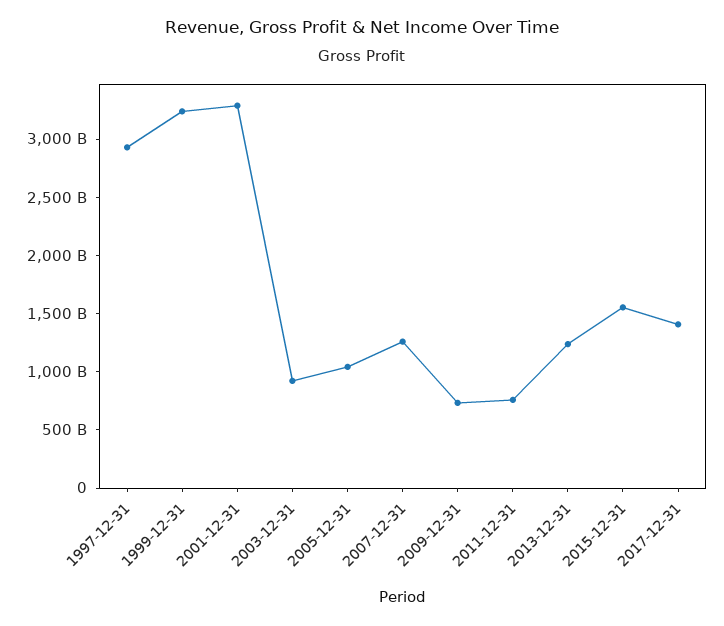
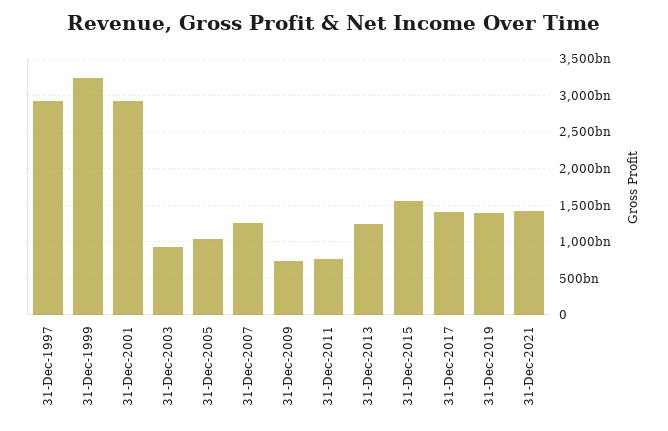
2001-12-31: 3300000000000 -> 2900000000000
31-Dec-2019: none -> 1400000000000
31-Dec-2021: none -> 1400000000000

